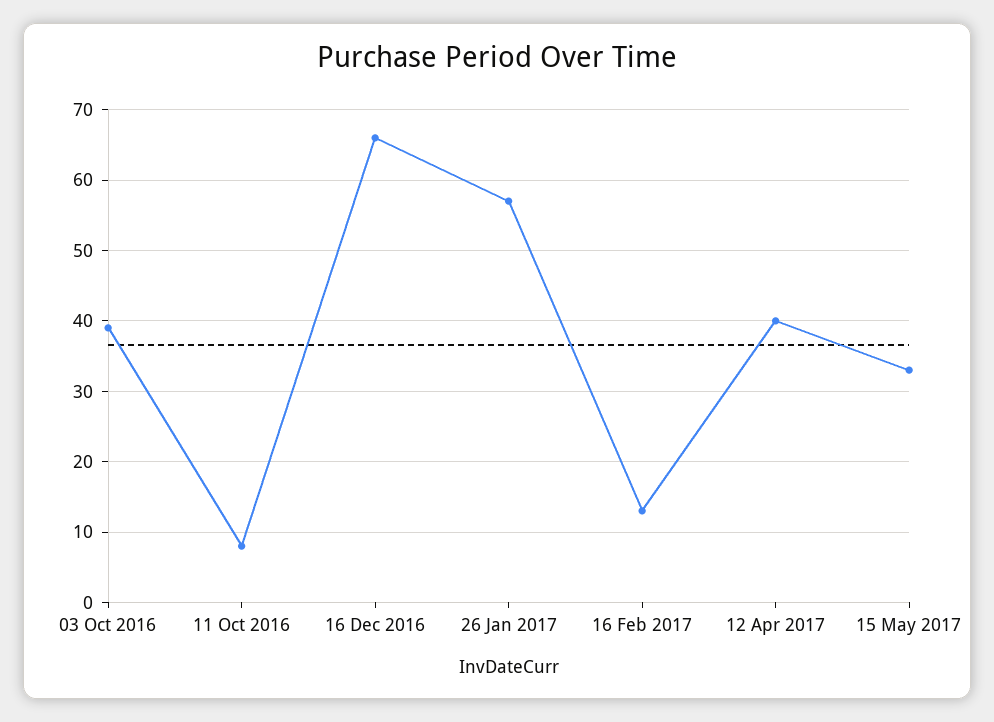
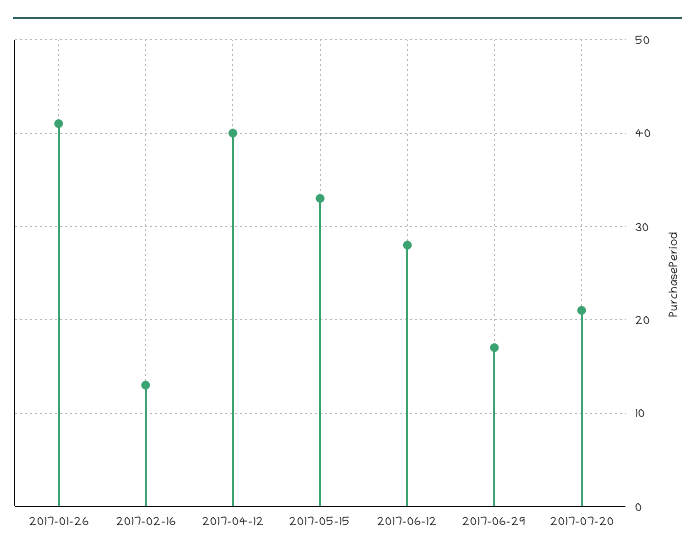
03 Oct 2016: 39 -> none
11 Oct 2016: 8 -> none
16 Dec 2016: 66 -> none
26 Jan 2017: 57 -> 41
2017-06-12: none -> 28
2017-06-29: none -> 17
2017-07-20: none -> 21

